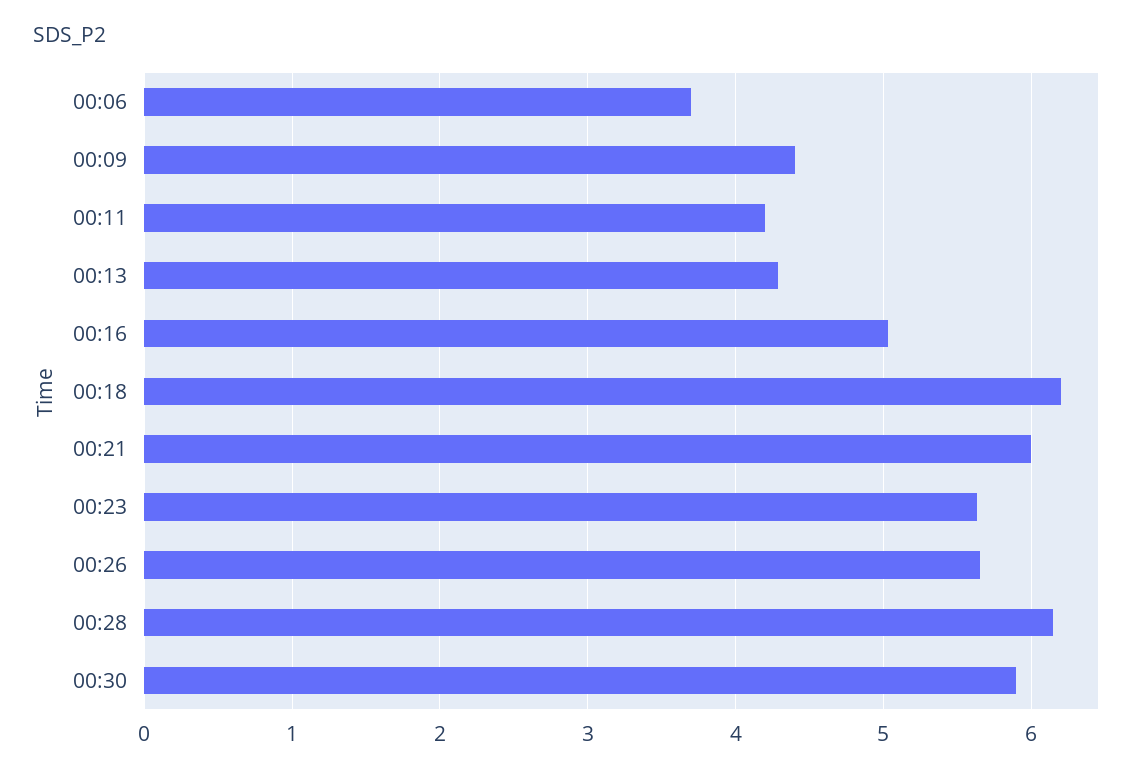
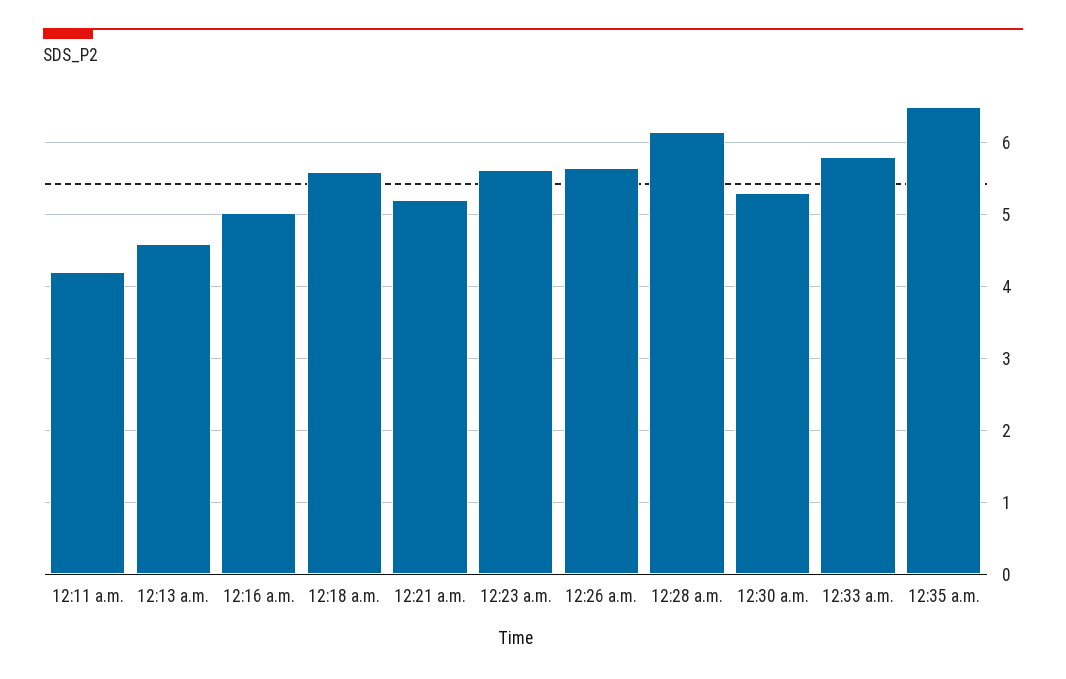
00:06: 3.7 -> none
00:09: 4.4 -> none
00:13: 4.3 -> 4.6
00:18: 6.2 -> 5.6
00:21: 6 -> 5.2
00:30: 5.9 -> 5.3
12:33 a.m.: none -> 5.8
12:35 a.m.: none -> 6.5

